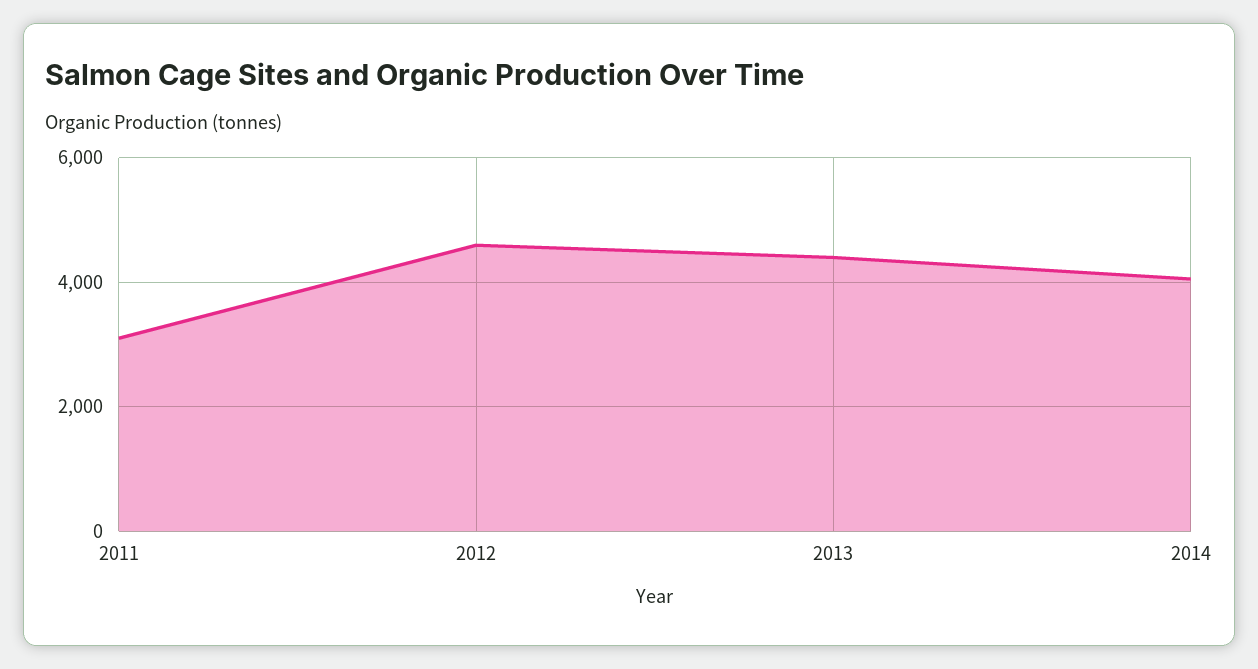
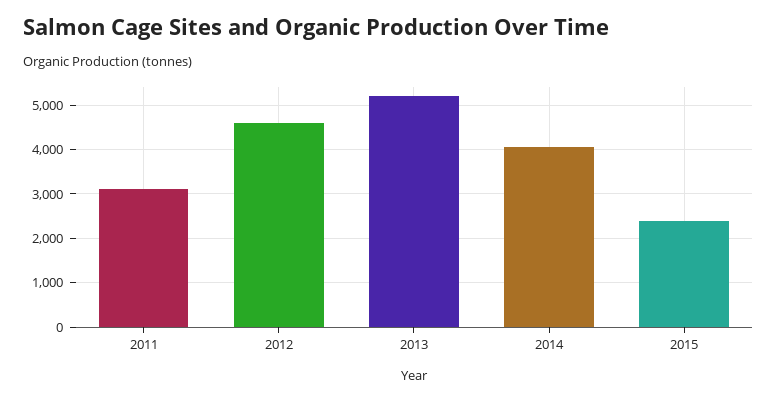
2013: 4400 -> 5200
2015: none -> 2400

